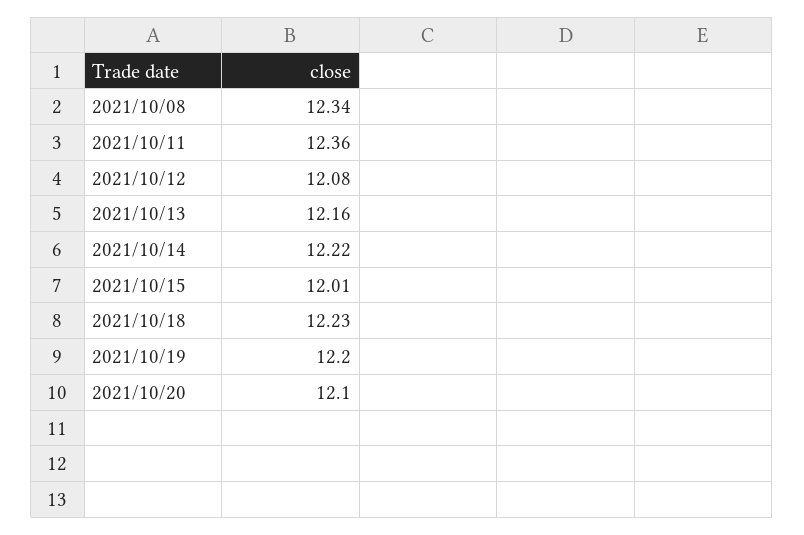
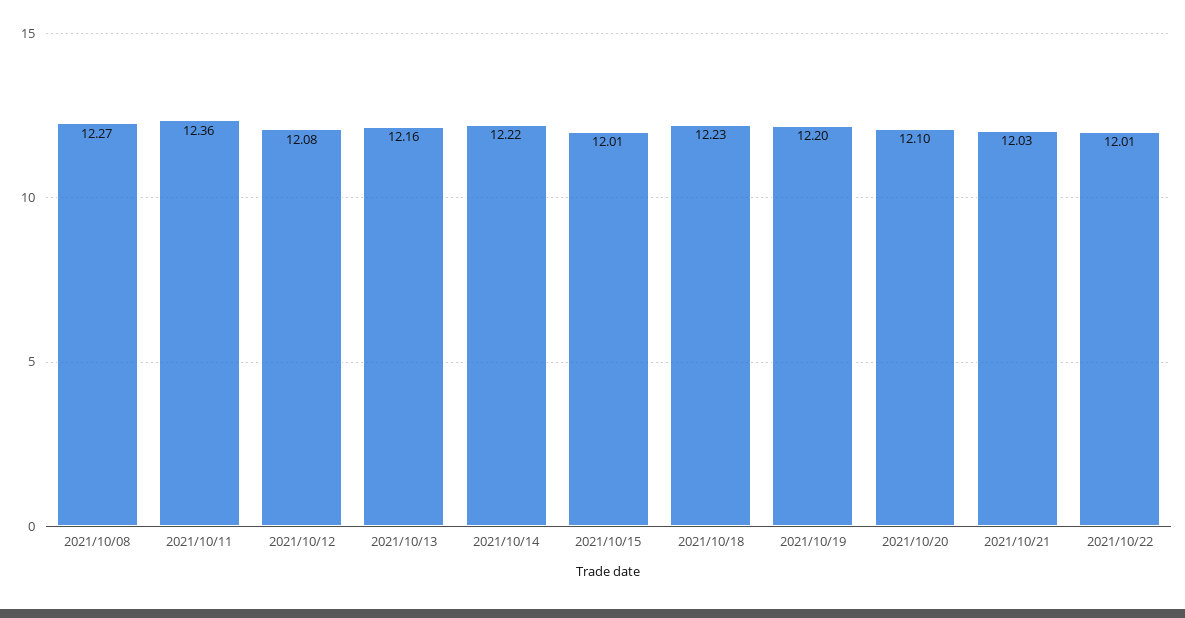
2021/10/08: 12.34 -> 12.27
2021/10/21: none -> 12.03
2021/10/22: none -> 12.01

